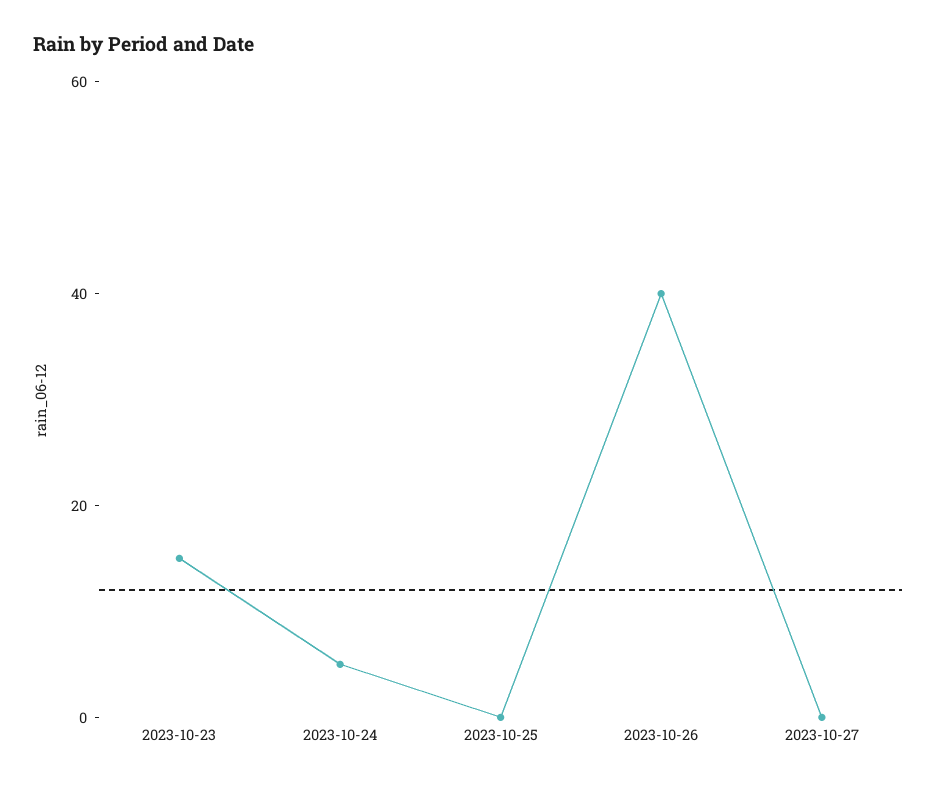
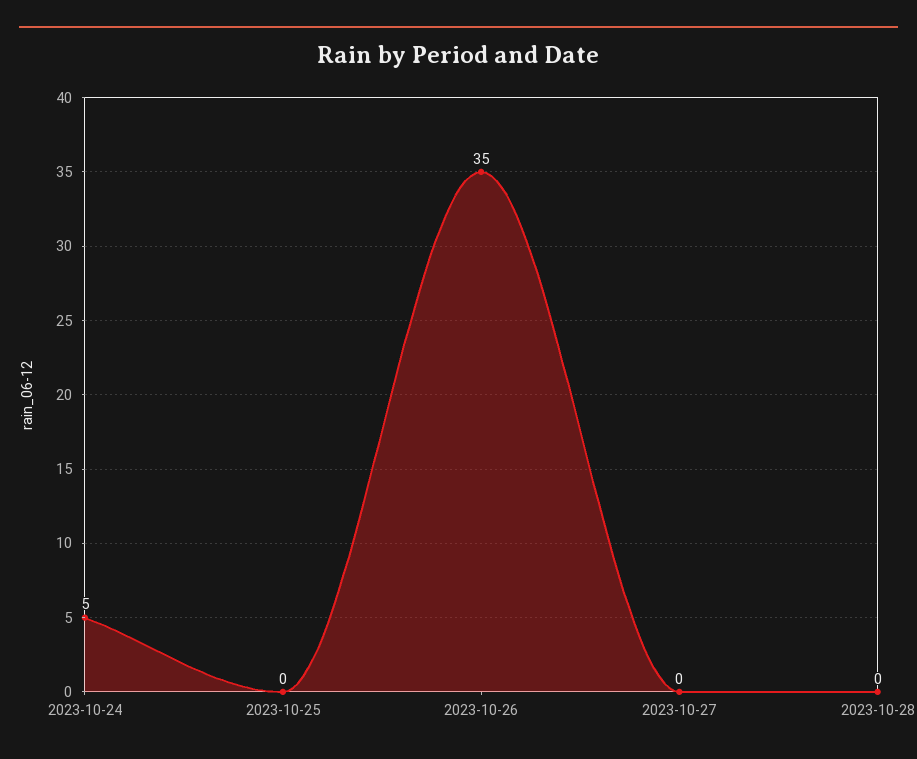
2023-10-23: 15 -> none
2023-10-26: 40 -> 35
2023-10-28: none -> 0

